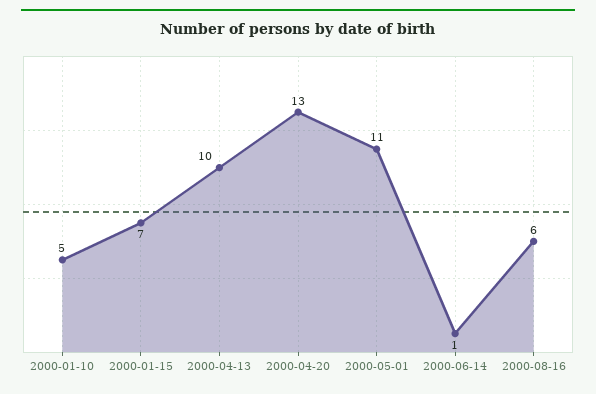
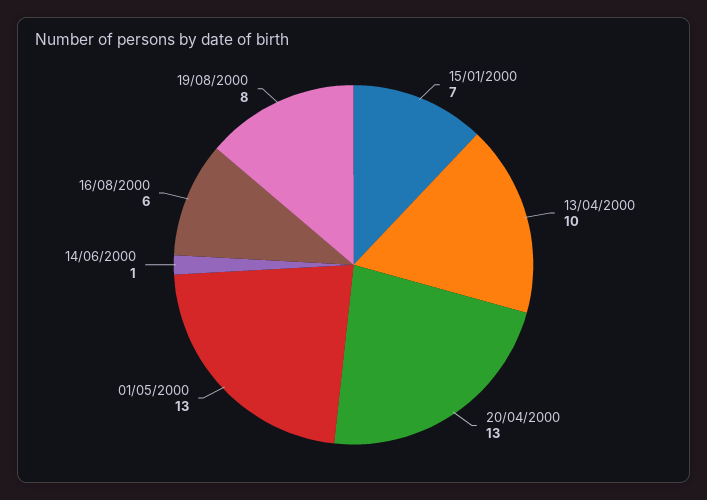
2000-01-10: 5 -> none
2000-05-01: 11 -> 13
19/08/2000: none -> 8

